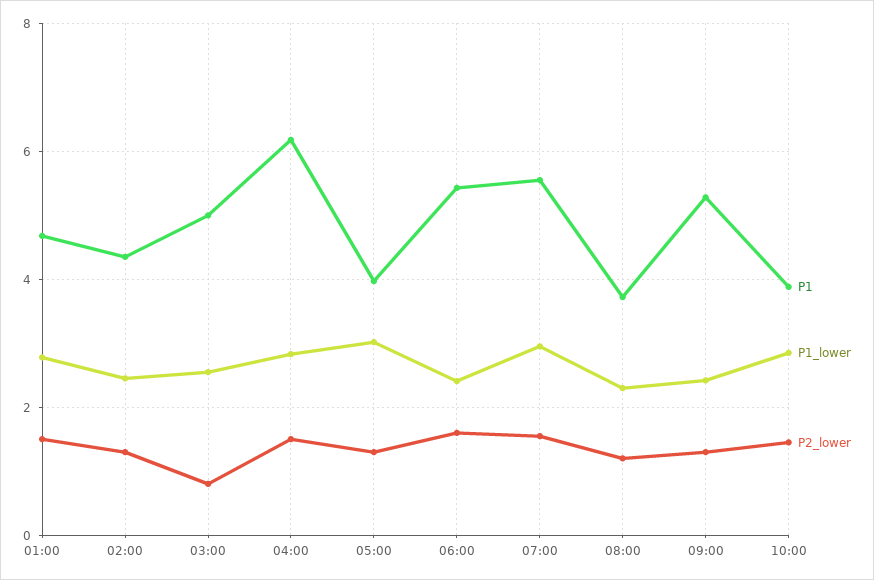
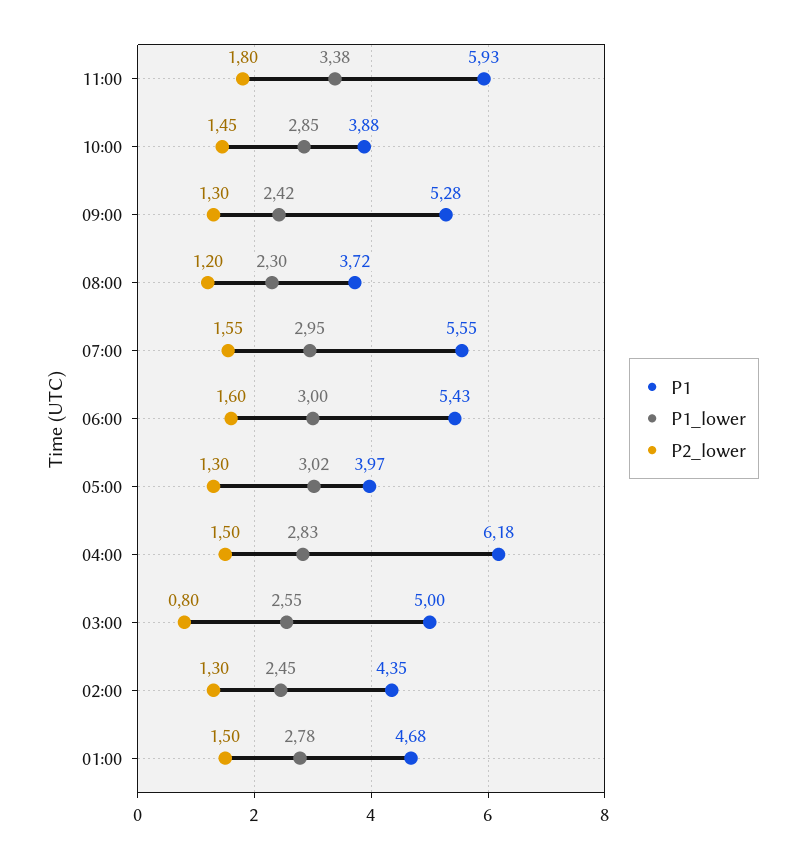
P1_lower, 06:00: 2.4 -> 3
P1, 11:00: none -> 5.93
P1_lower, 11:00: none -> 3.38
P2_lower, 11:00: none -> 1.8

